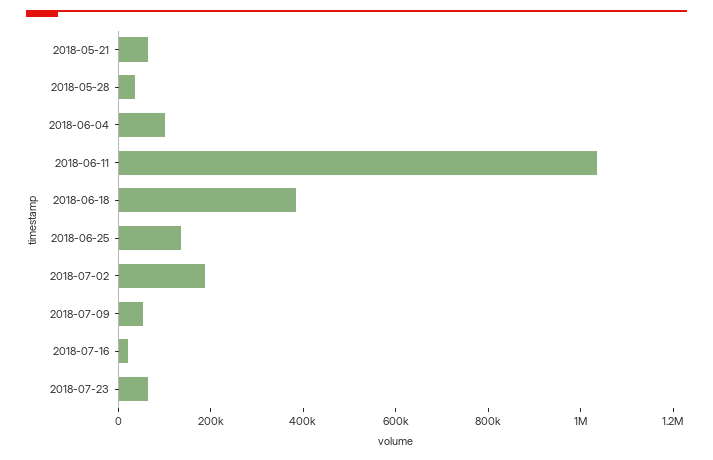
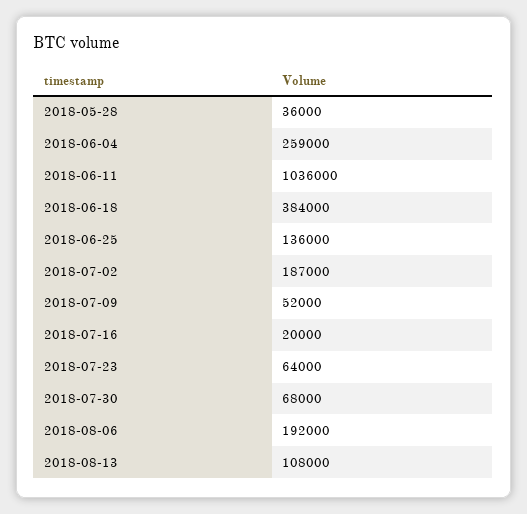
2018-05-21: 50000 -> none
2018-06-04: 100000 -> 259000
2018-07-30: none -> 68000
2018-08-06: none -> 192000
2018-08-13: none -> 108000

